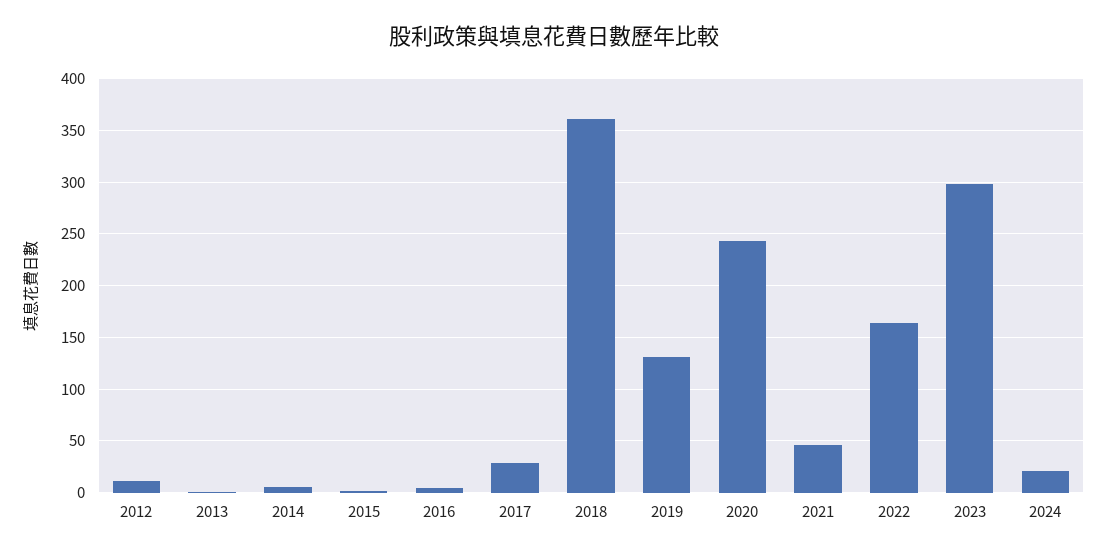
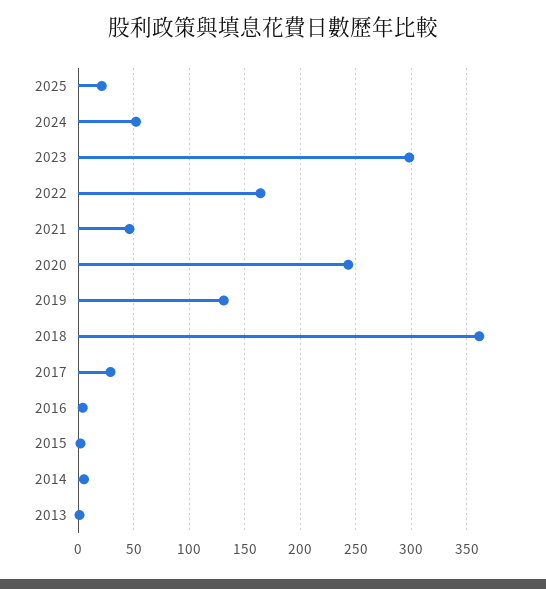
2012: 10 -> none
2024: 20 -> 50
2025: none -> 20

